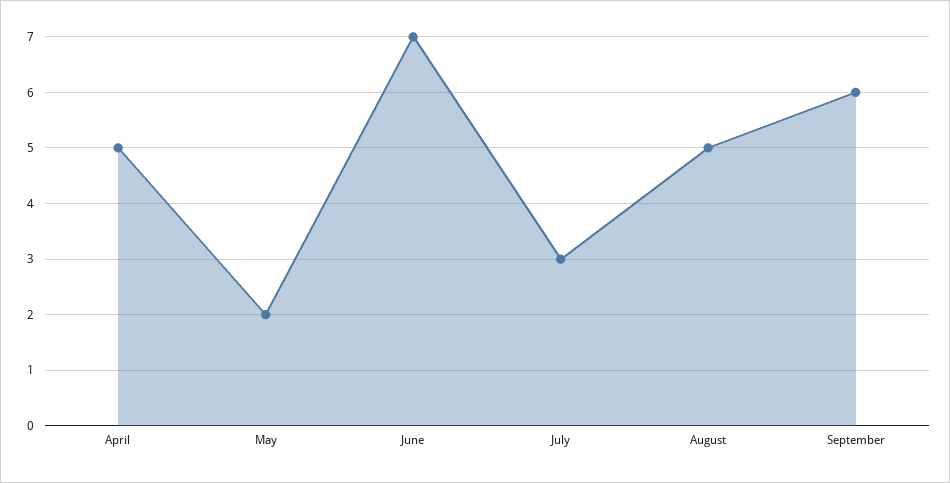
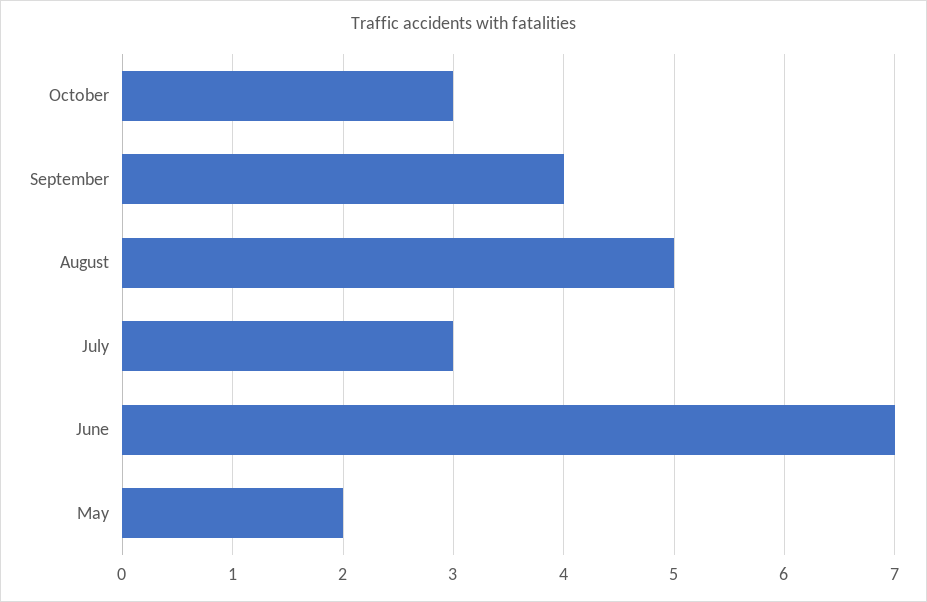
April: 5 -> none
September: 6 -> 4
October: none -> 3

